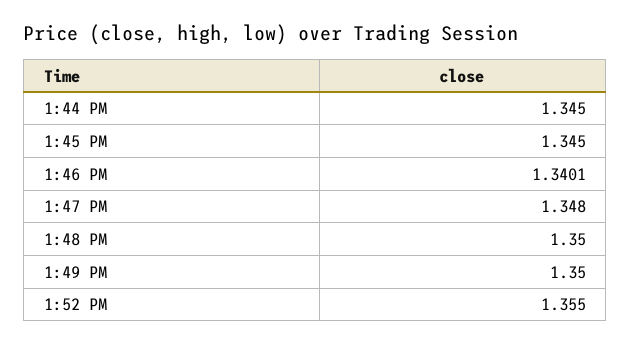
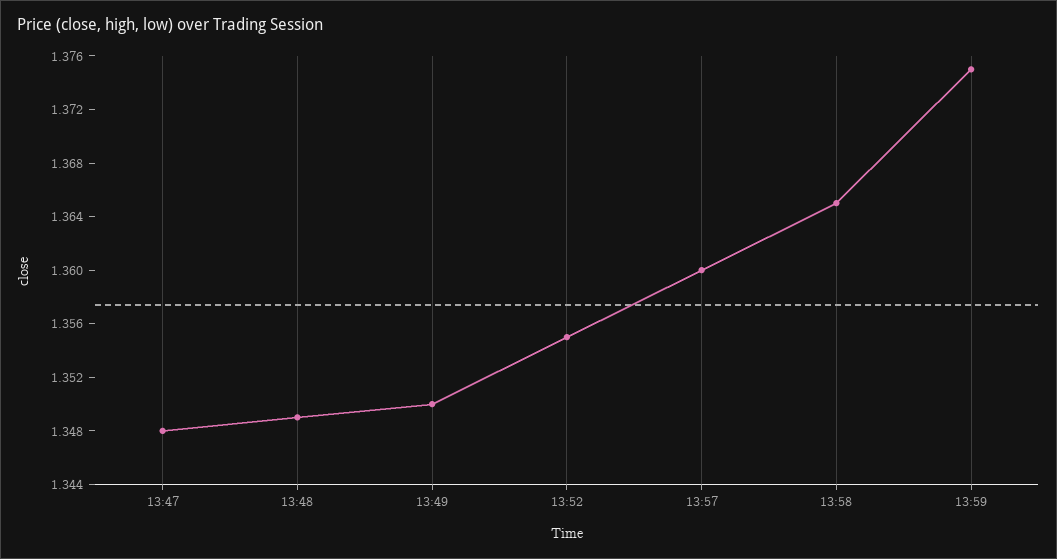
1:44 PM: 1.345 -> none
1:45 PM: 1.345 -> none
1:46 PM: 1.3401 -> none
1:48 PM: 1.35 -> 1.349
13:57: none -> 1.36
13:58: none -> 1.365
13:59: none -> 1.375

